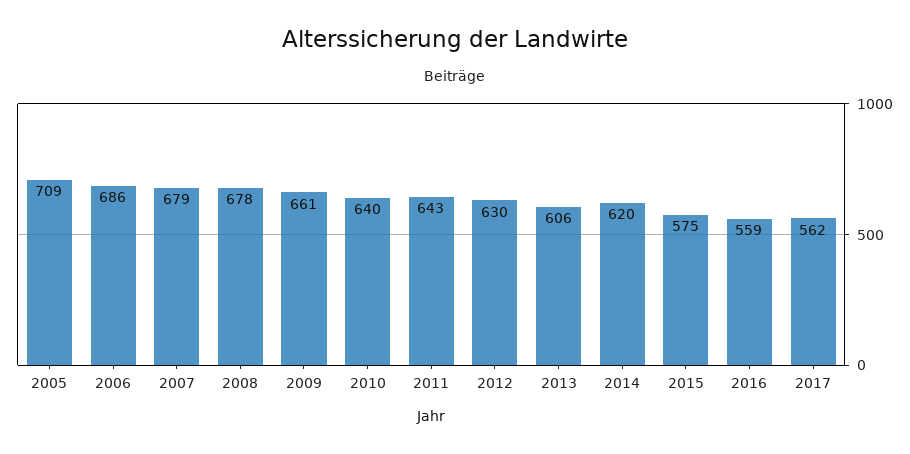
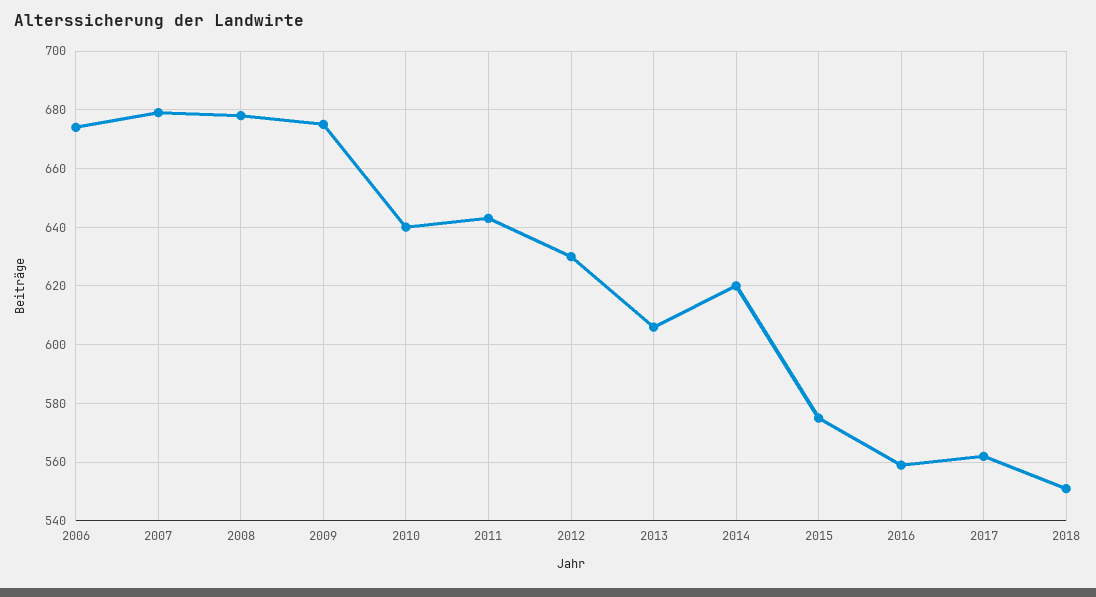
2005: 709 -> none
2006: 686 -> 675
2009: 661 -> 675
2018: none -> 550

